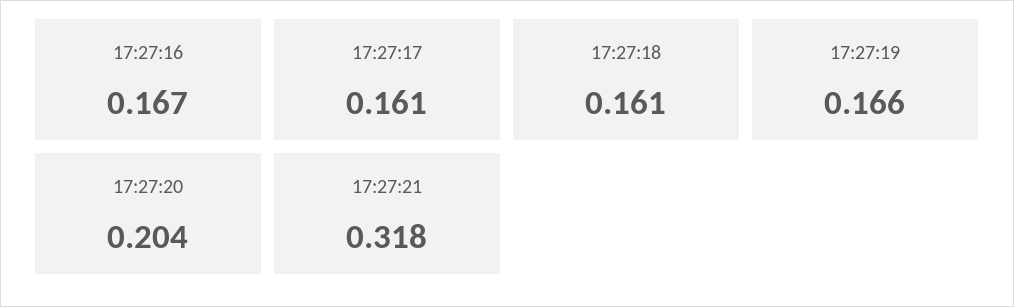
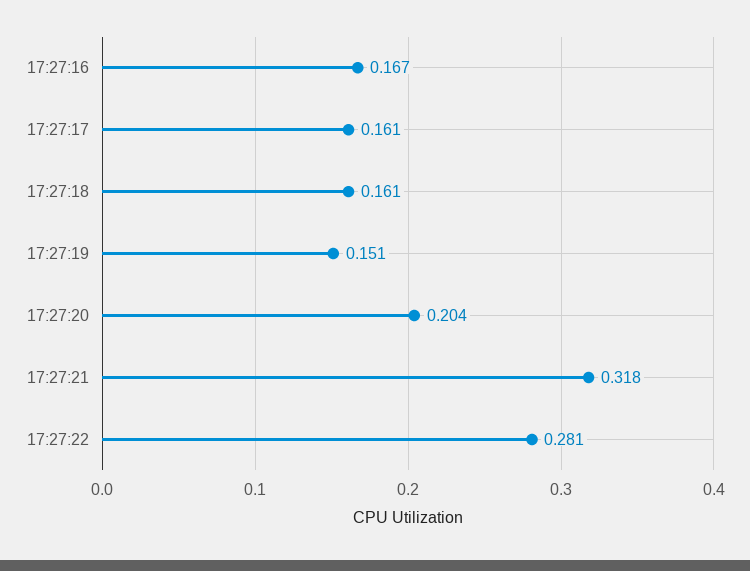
17:27:19: 0.166 -> 0.151
17:27:22: none -> 0.281

